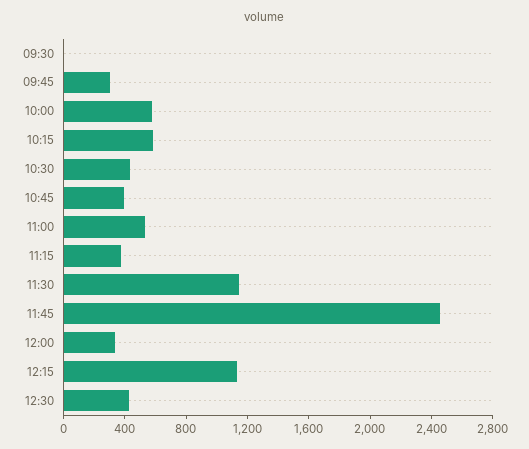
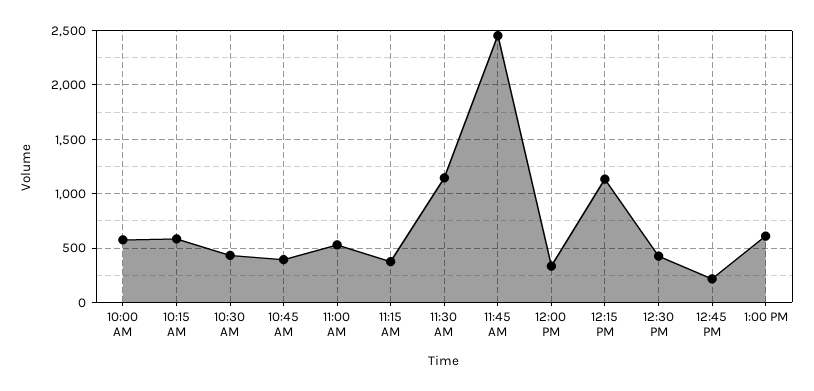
09:30: 0 -> none
09:45: 300 -> none
12:45 PM: none -> 200
1:00 PM: none -> 600

